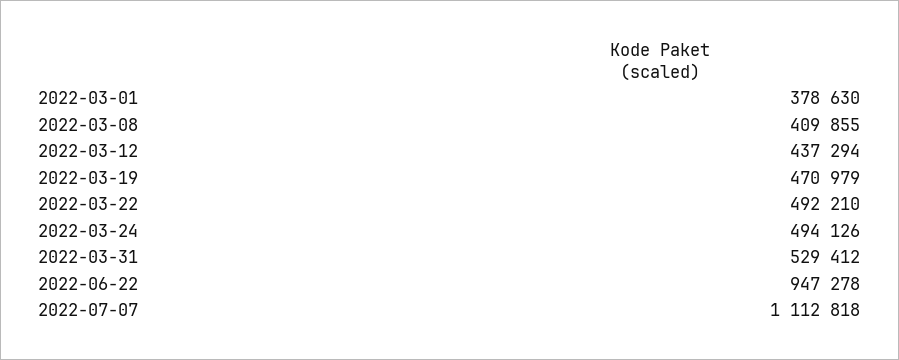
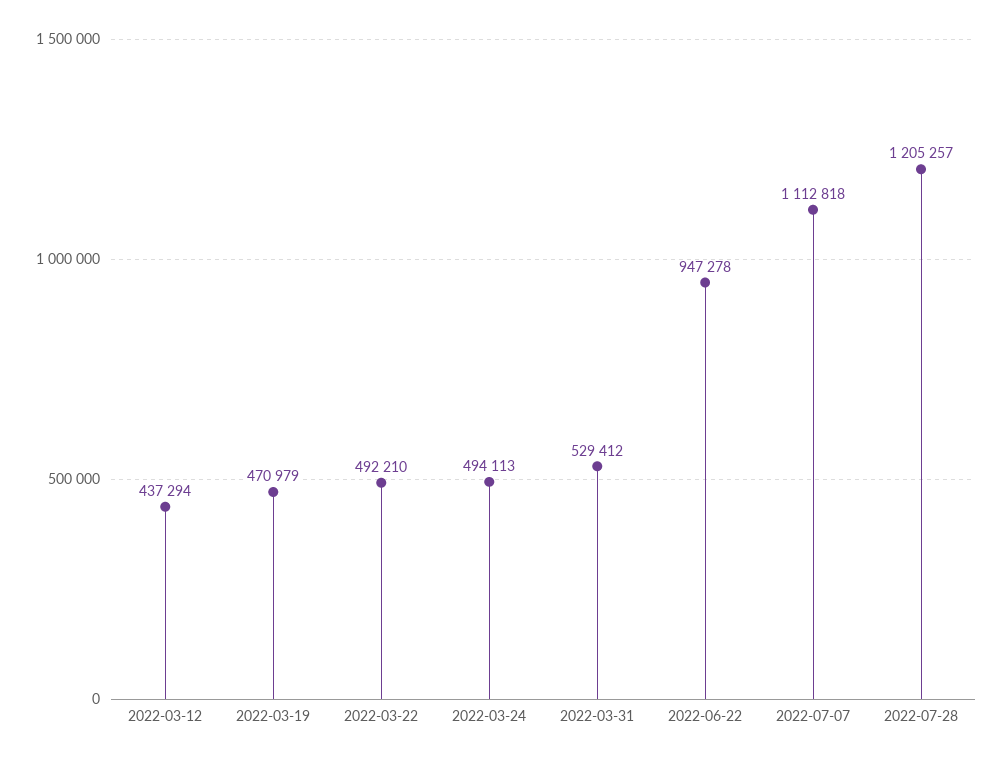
2022-03-01: 378630 -> none
2022-03-08: 409855 -> none
2022-03-24: 494126 -> 494113
2022-07-28: none -> 1205257

